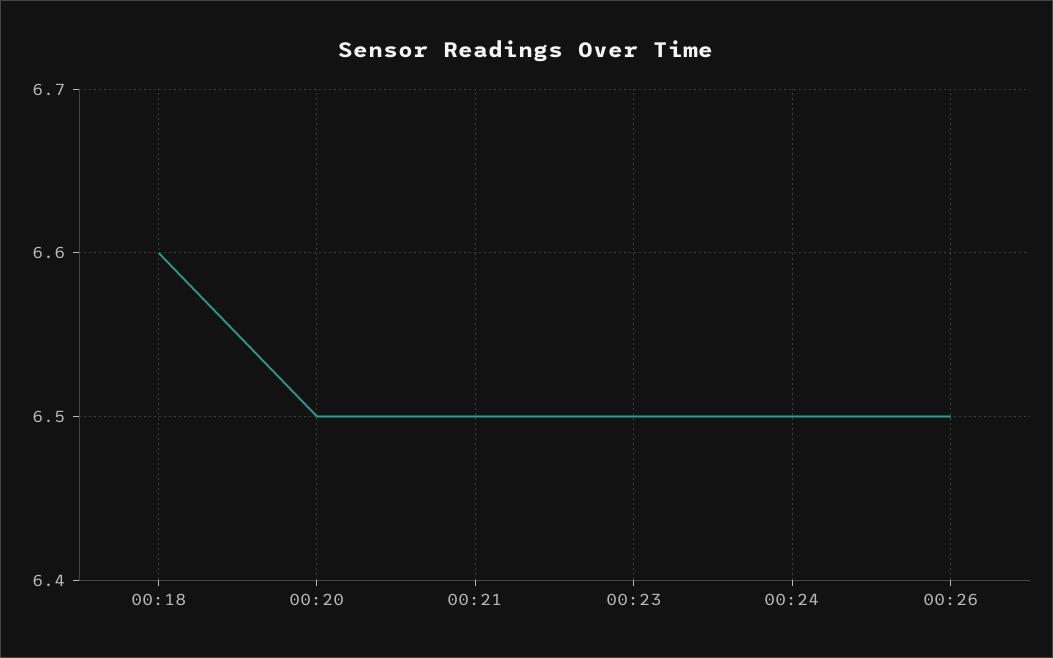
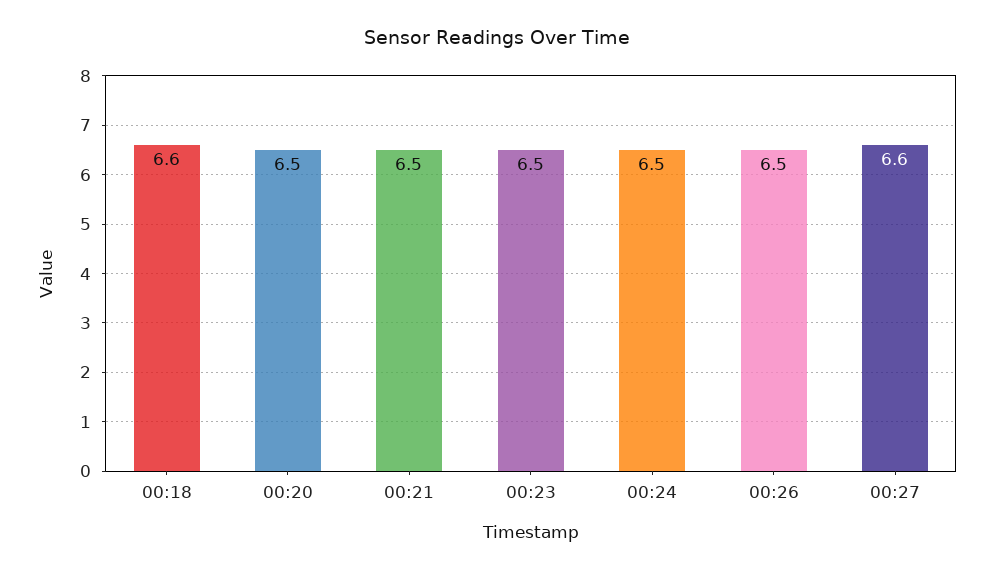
00:27: none -> 6.6

